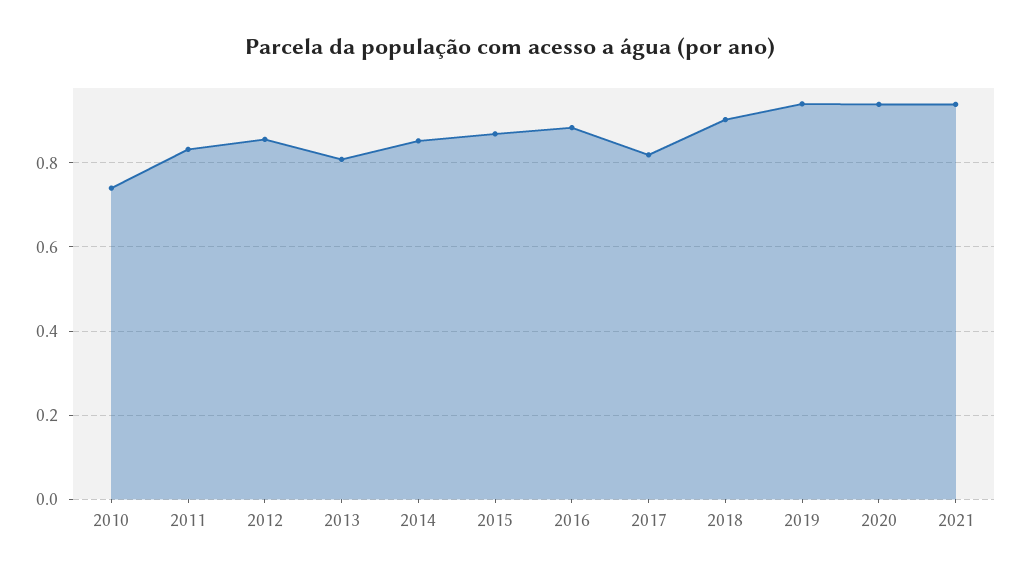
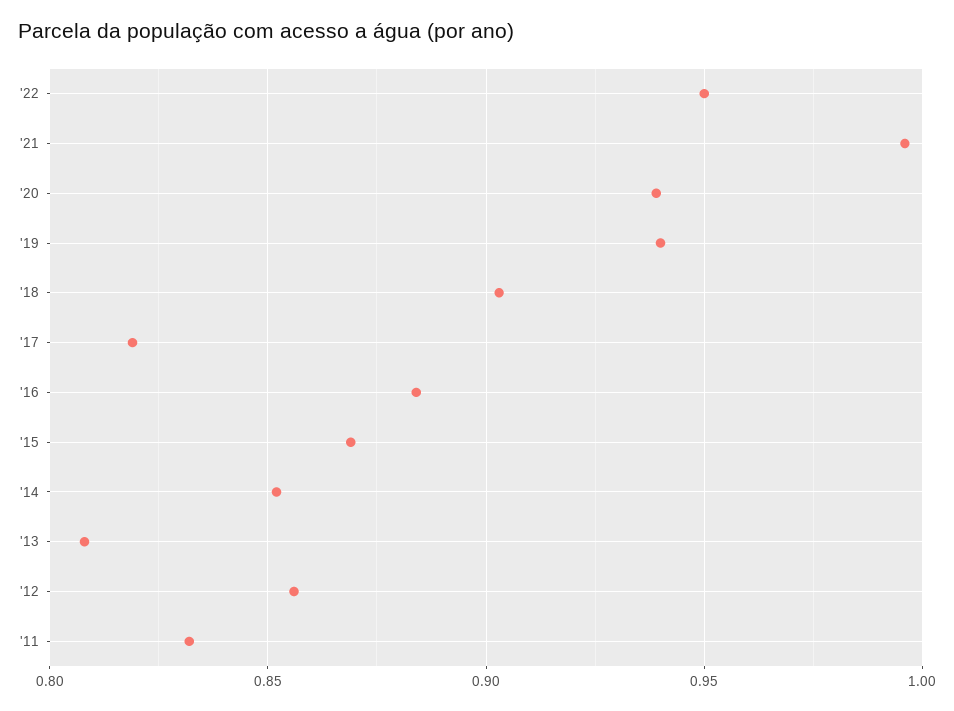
2010: 0.74 -> none
2021: 0.94 -> 0.995
'22: none -> 0.95

